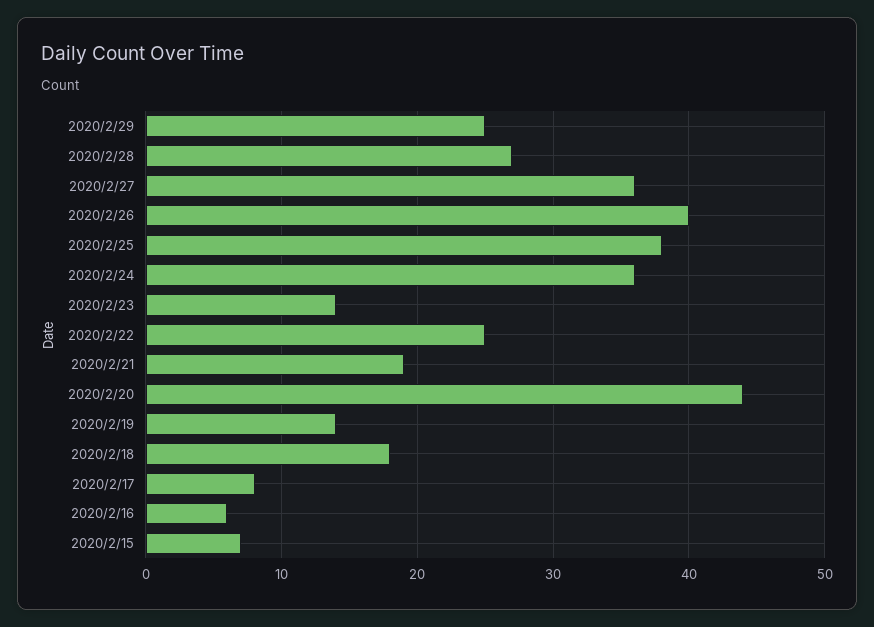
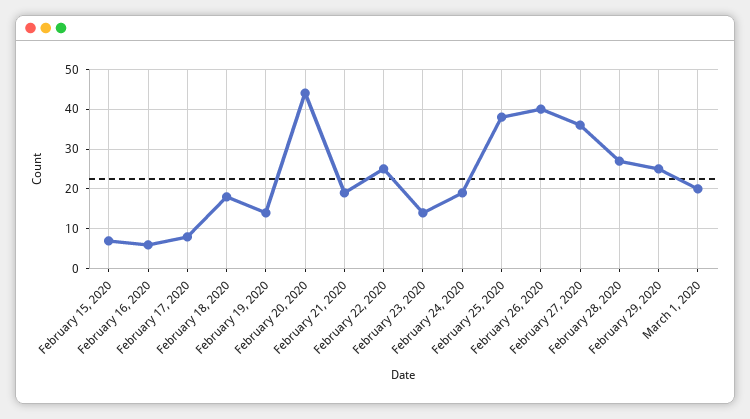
2020/2/24: 36 -> 20
March 1, 2020: none -> 20

